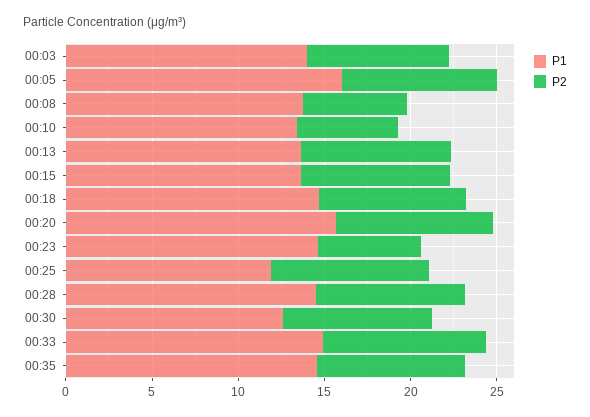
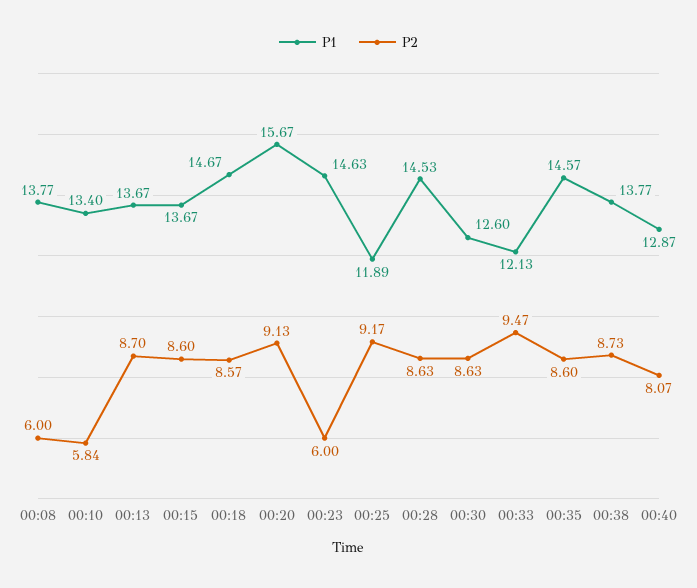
P1, 00:03: 14 -> none
P2, 00:03: 8 -> none
P1, 00:05: 16 -> none
P2, 00:05: 9 -> none
P1, 00:33: 15 -> 12.13
P1, 00:38: none -> 13.77
P2, 00:38: none -> 8.73
P1, 00:40: none -> 12.87
P2, 00:40: none -> 8.07

